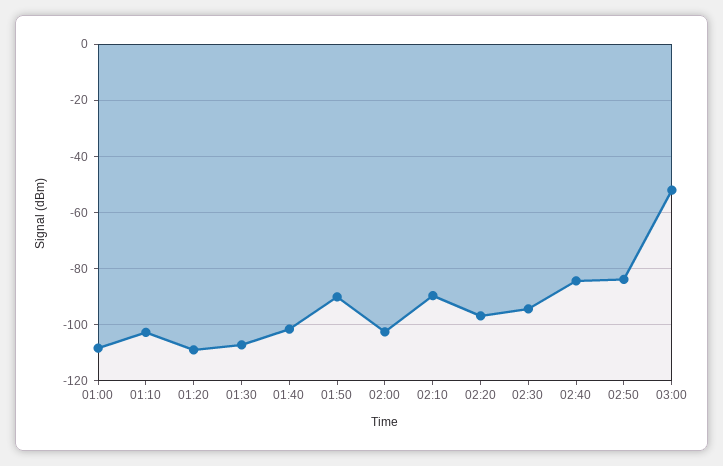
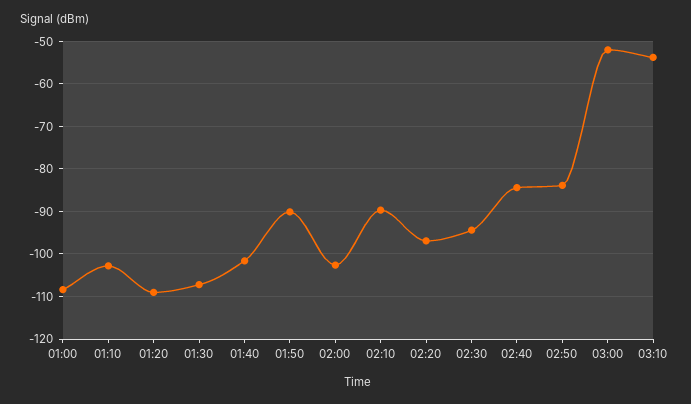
03:10: none -> -54

